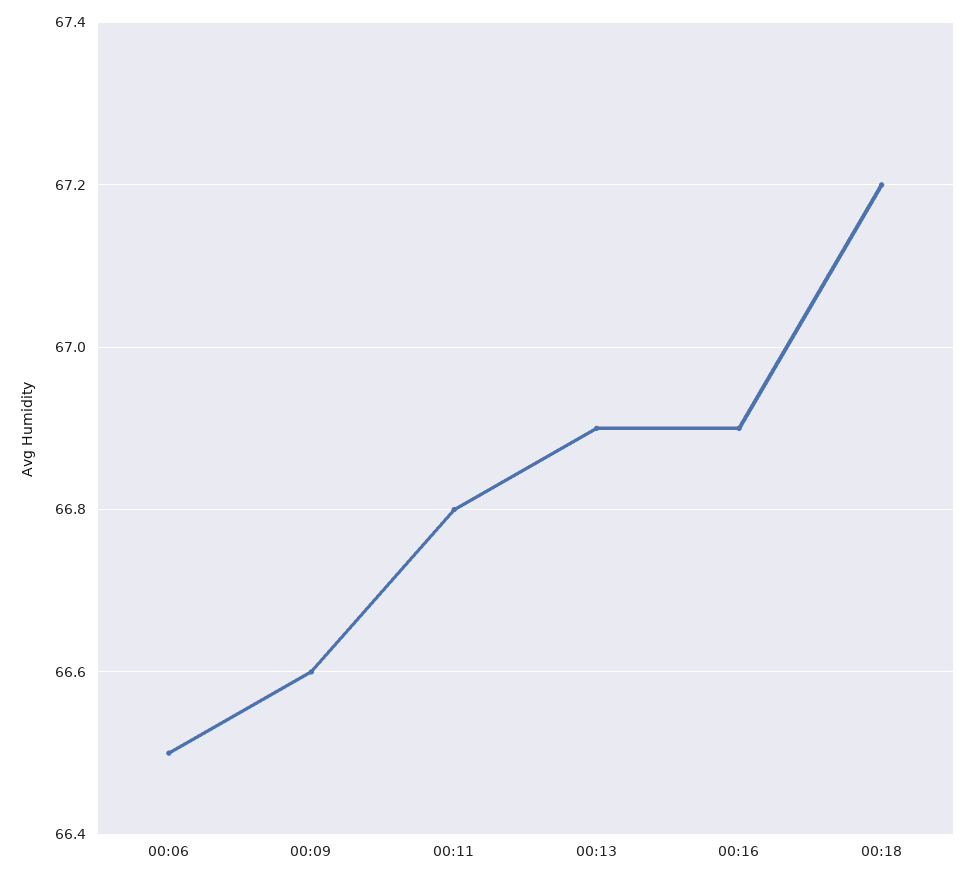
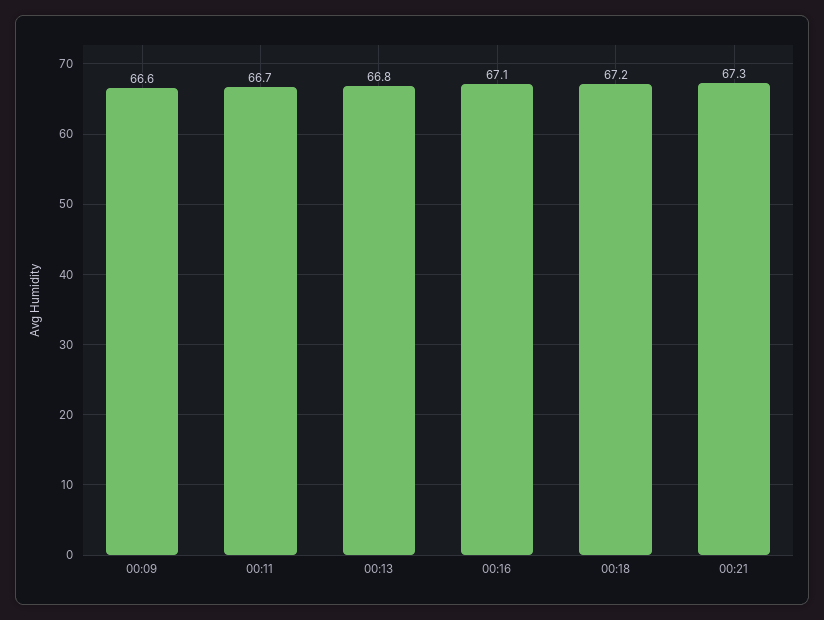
00:06: 66.5 -> none
00:11: 66.8 -> 66.7
00:13: 66.9 -> 66.8
00:16: 66.9 -> 67.1
00:21: none -> 67.3

